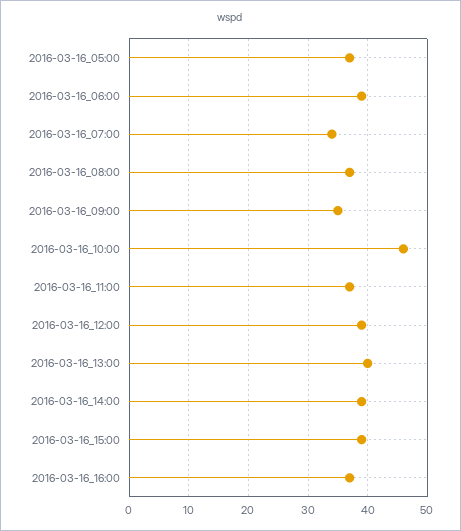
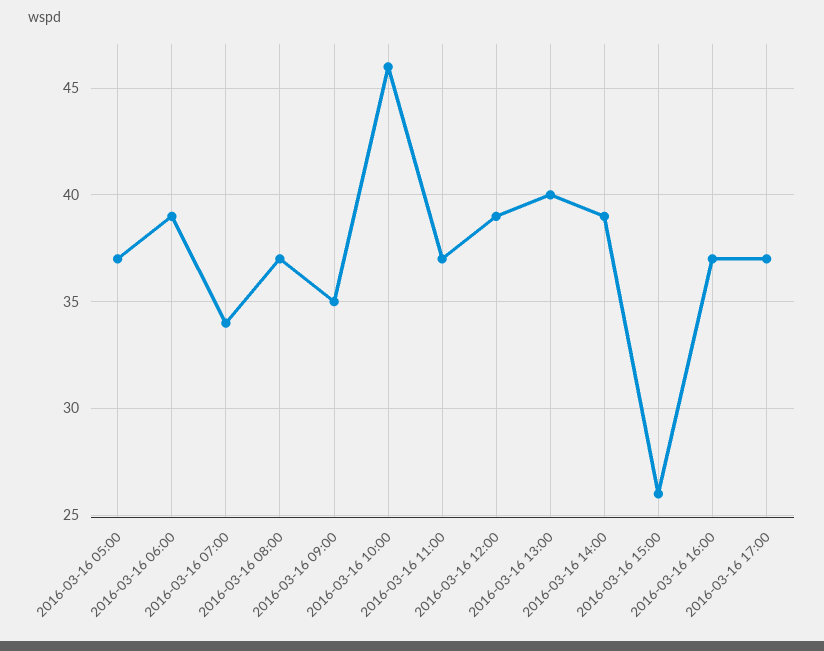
2016-03-16_15:00: 40 -> 26
2016-03-16 17:00: none -> 37

